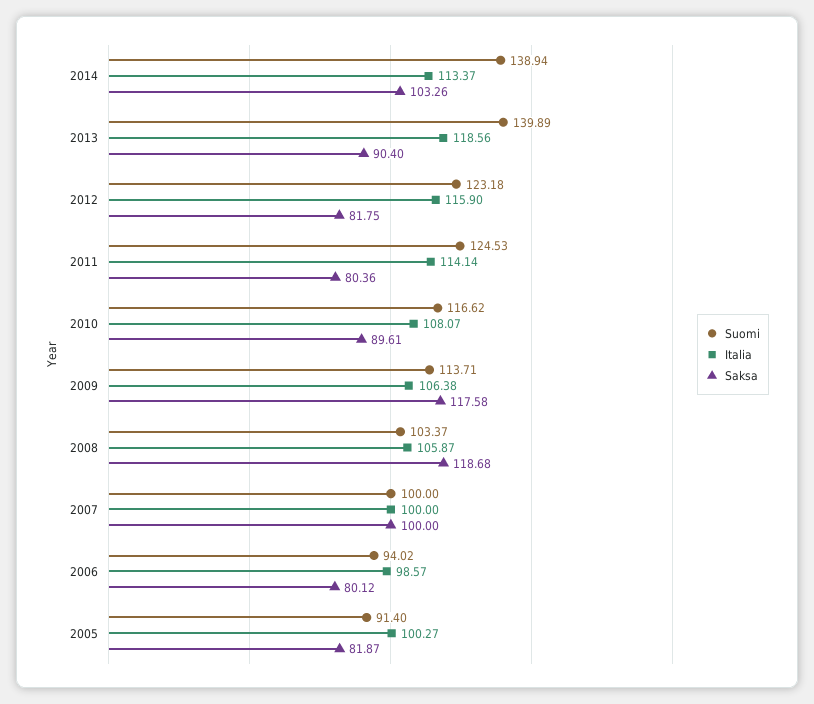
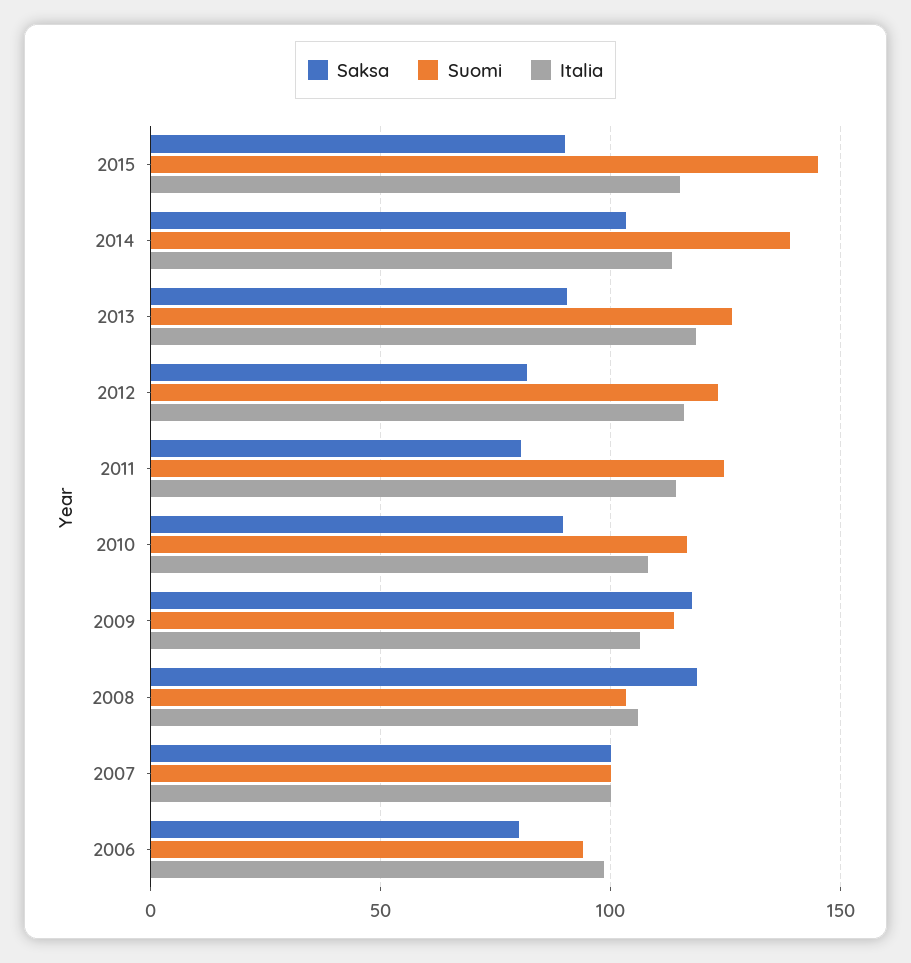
Suomi, 2013: 139.89 -> 125
Suomi, 2005: 91.4 -> none
Italia, 2005: 100.27 -> none
Saksa, 2005: 81.87 -> none
Saksa, 2015: none -> 90
Suomi, 2015: none -> 145
Italia, 2015: none -> 115

